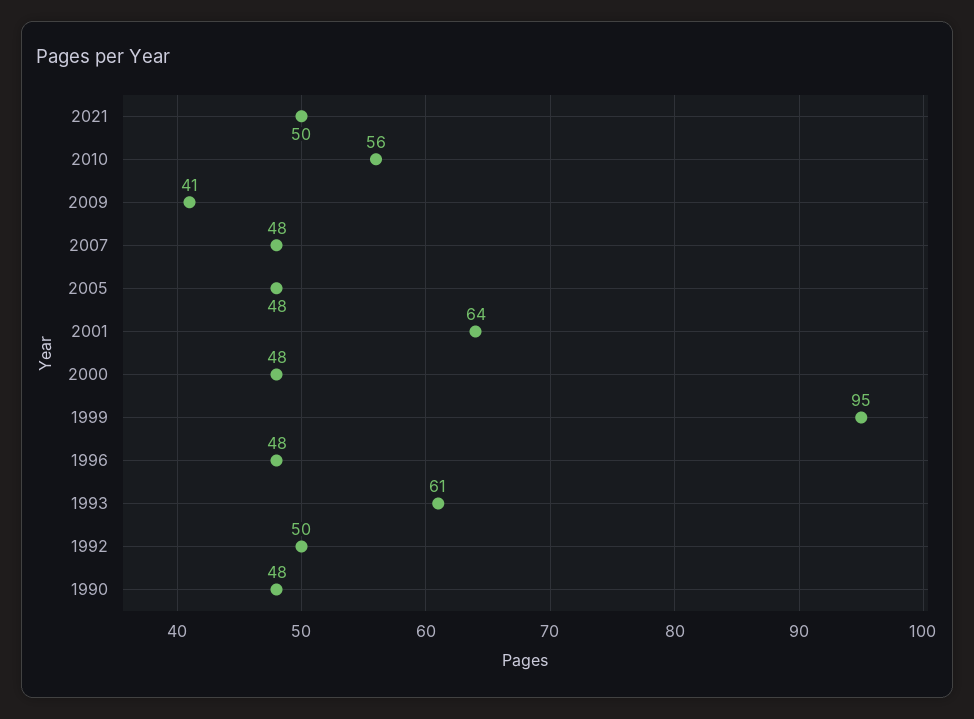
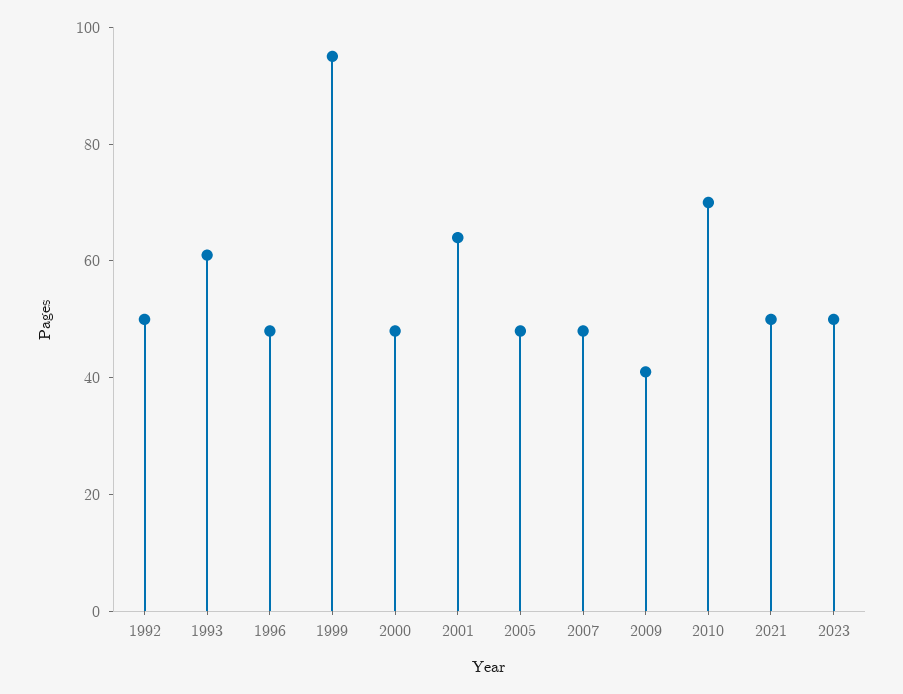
2010: 56 -> 70
1990: 48 -> none
2023: none -> 50

